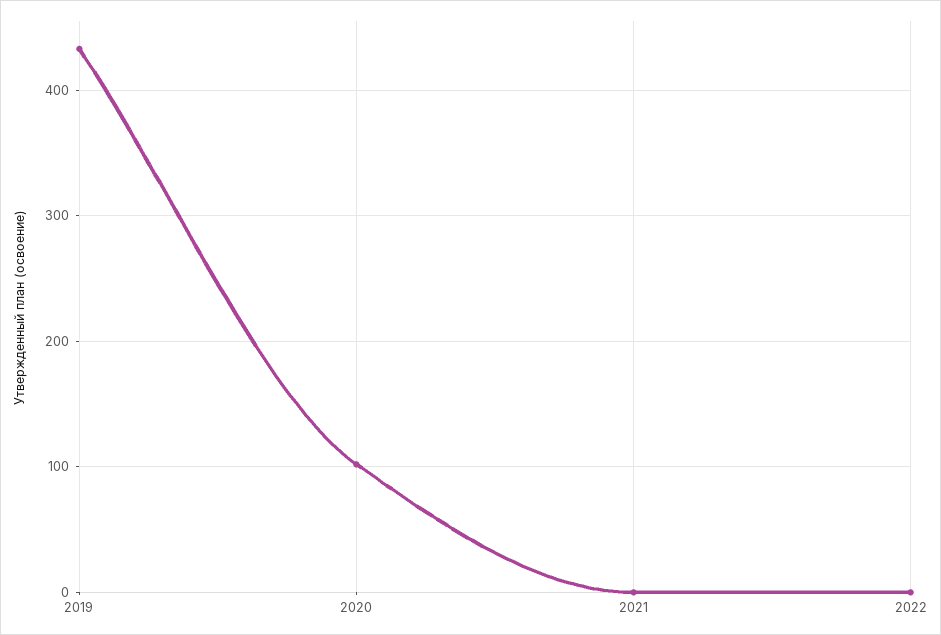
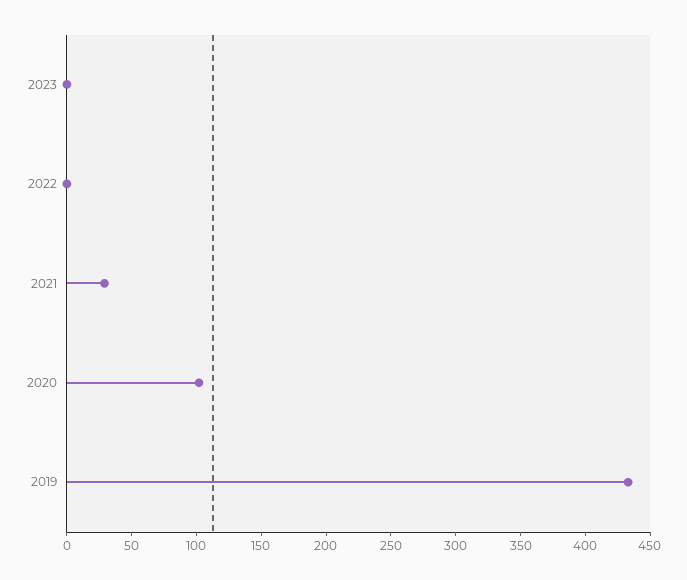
2021: 0 -> 30
2023: none -> 0

